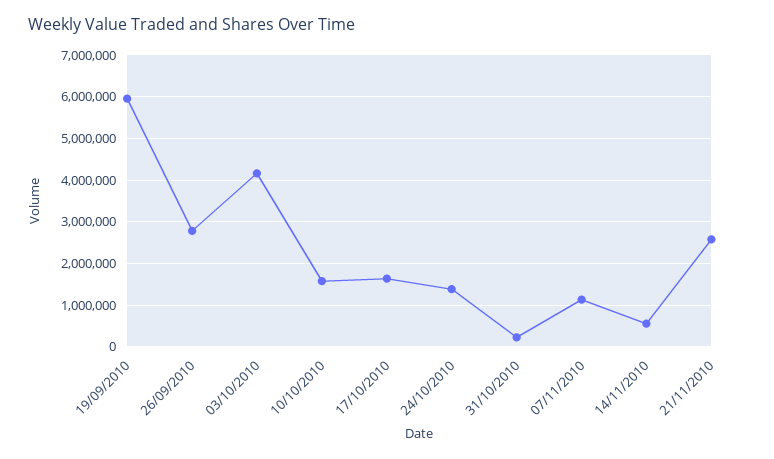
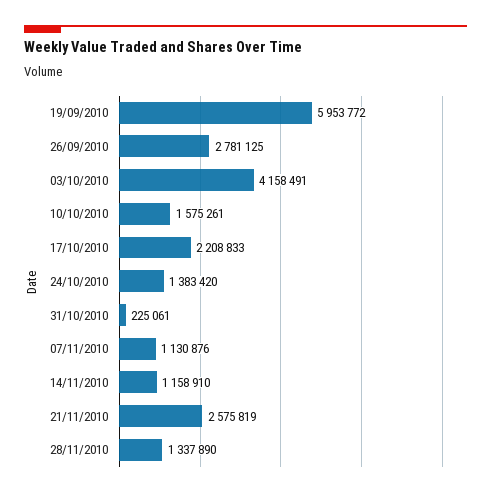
17/10/2010: 1600000 -> 2208833
14/11/2010: 600000 -> 1158910
28/11/2010: none -> 1337890

